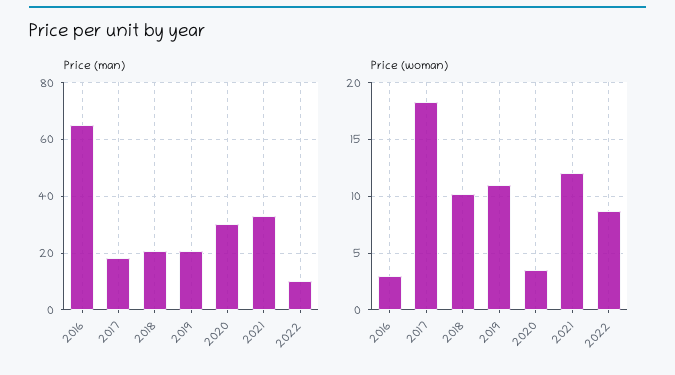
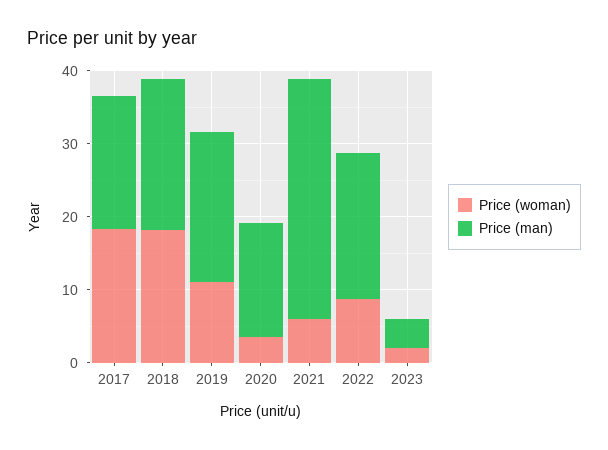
Price (man), 2016: 65 -> none
Price (man), 2020: 30 -> 16
Price (man), 2022: 10 -> 20
Price (woman), 2016: 3 -> none
Price (woman), 2018: 10 -> 18
Price (woman), 2021: 12 -> 6
Price (woman), 2023: none -> 2
Price (man), 2023: none -> 4

